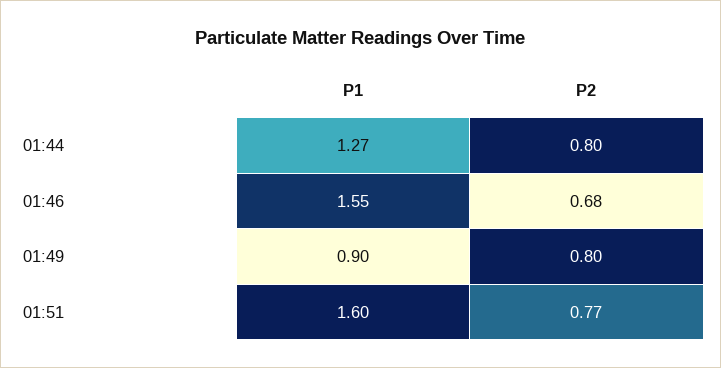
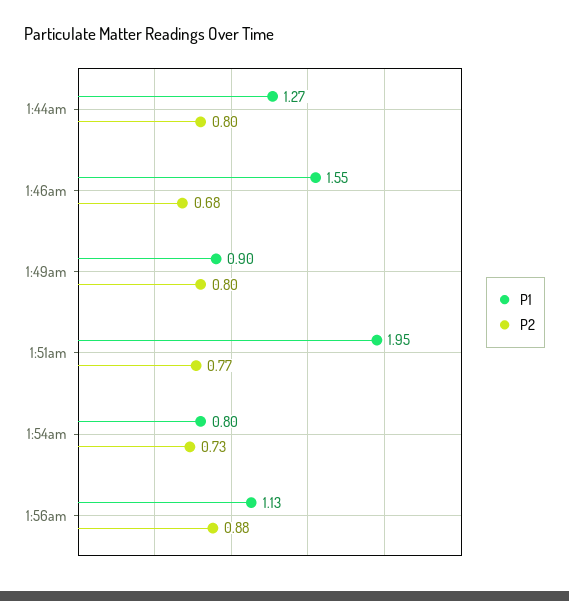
P1, 01:51: 1.6 -> 1.95
P1, 1:54am: none -> 0.8
P2, 1:54am: none -> 0.73
P1, 1:56am: none -> 1.13
P2, 1:56am: none -> 0.88

